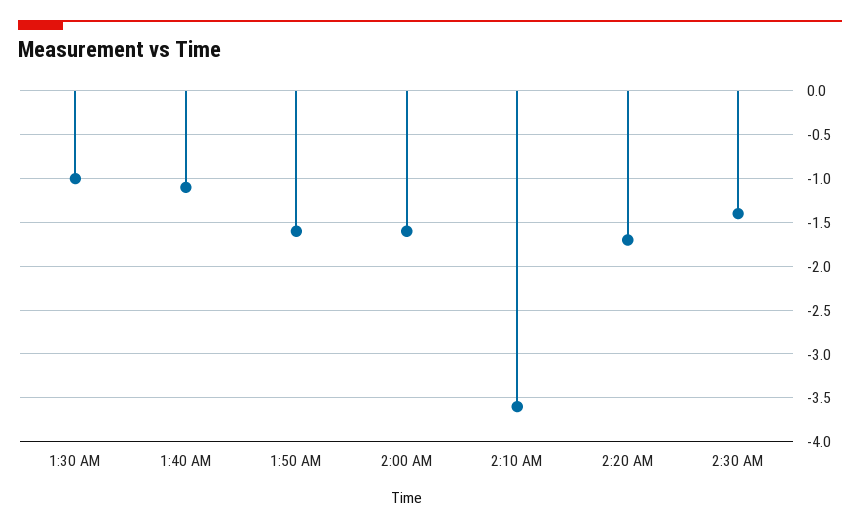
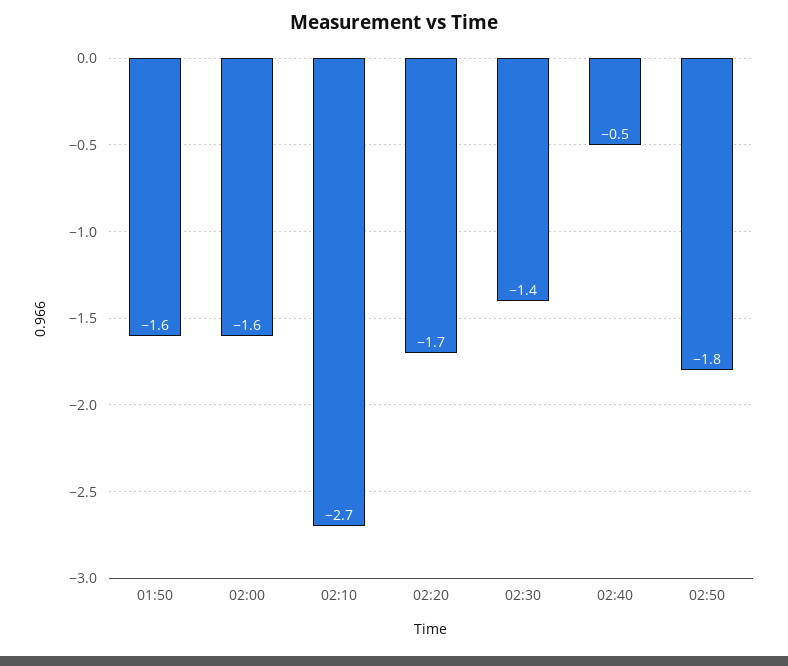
1:30 AM: -1 -> none
1:40 AM: -1.1 -> none
2:10 AM: -3.6 -> -2.7
02:40: none -> -0.5
02:50: none -> -1.8

